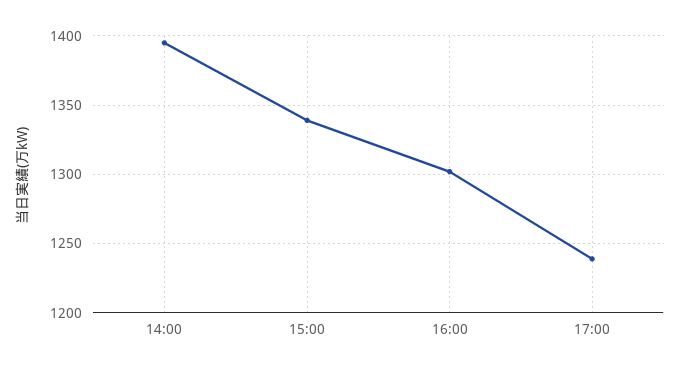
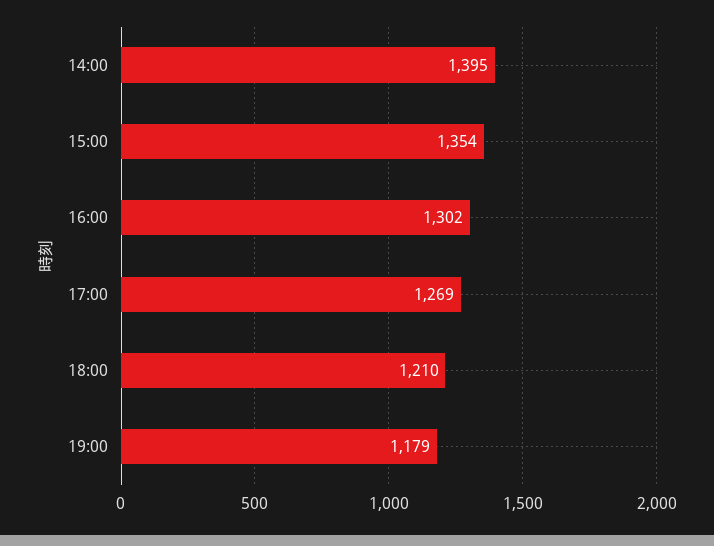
15:00: 1340 -> 1354
17:00: 1240 -> 1269
18:00: none -> 1210
19:00: none -> 1179

